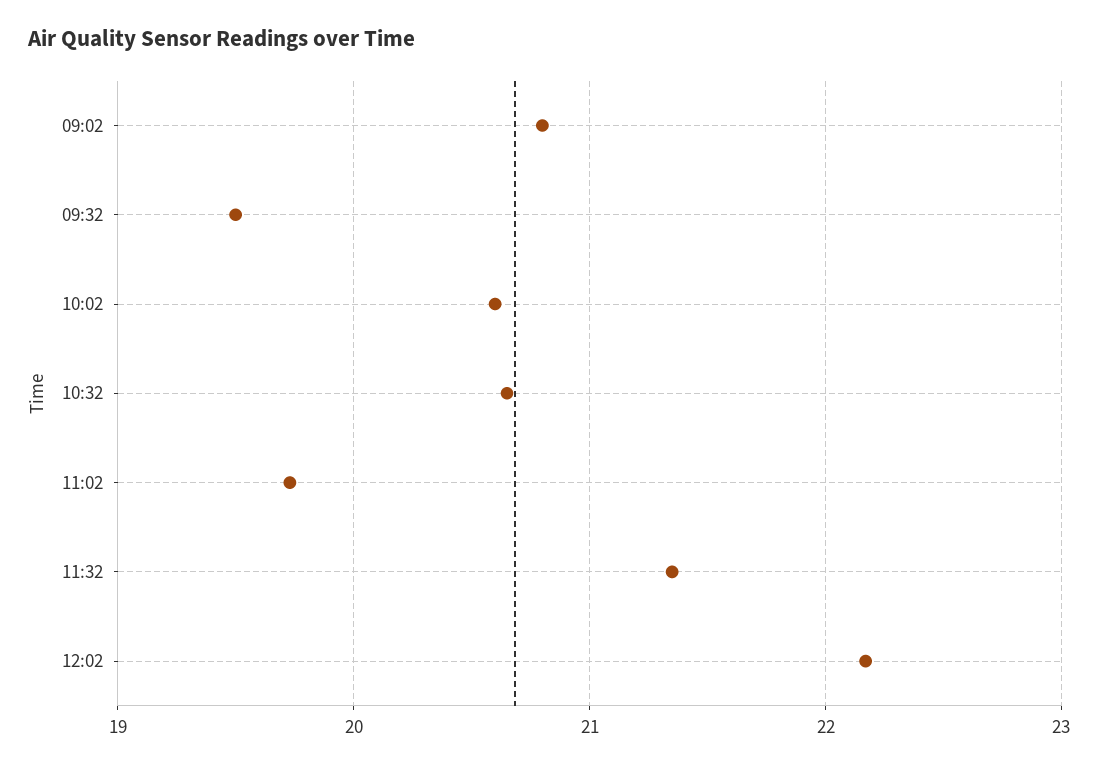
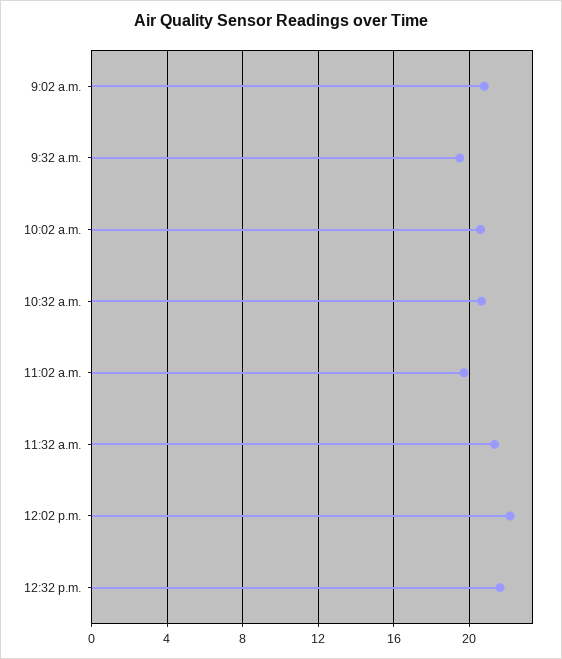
12:32 p.m.: none -> 21.5

